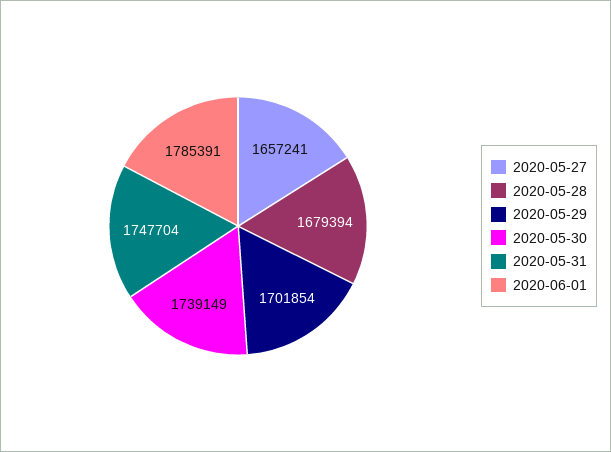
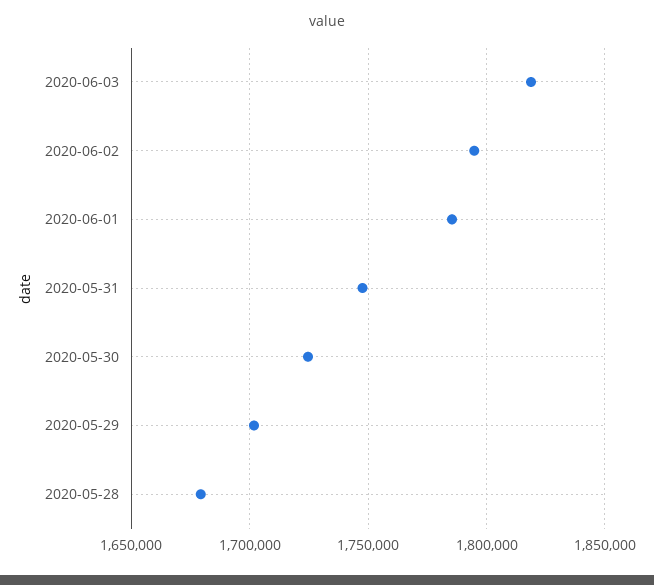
2020-05-27: 1657241 -> none
2020-05-30: 1739149 -> 1725000
2020-06-03: none -> 1820000
2020-06-02: none -> 1795000

